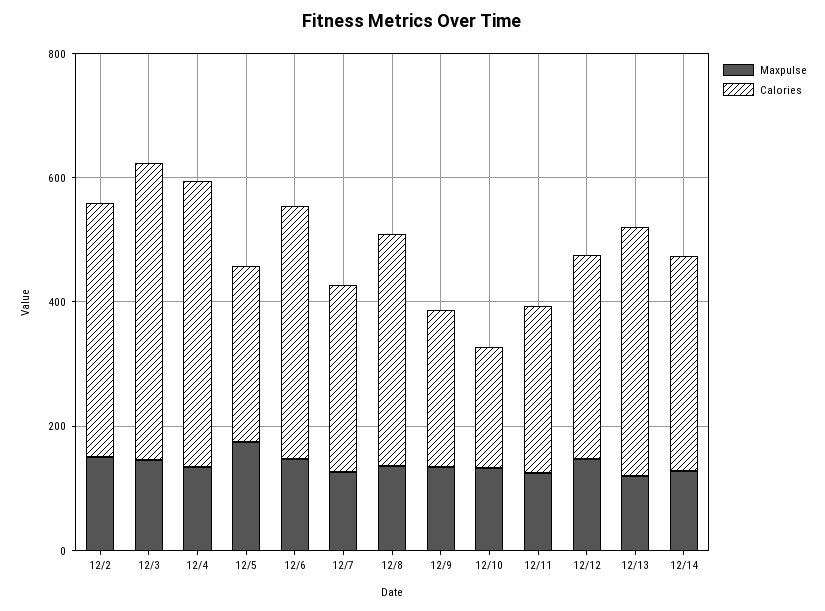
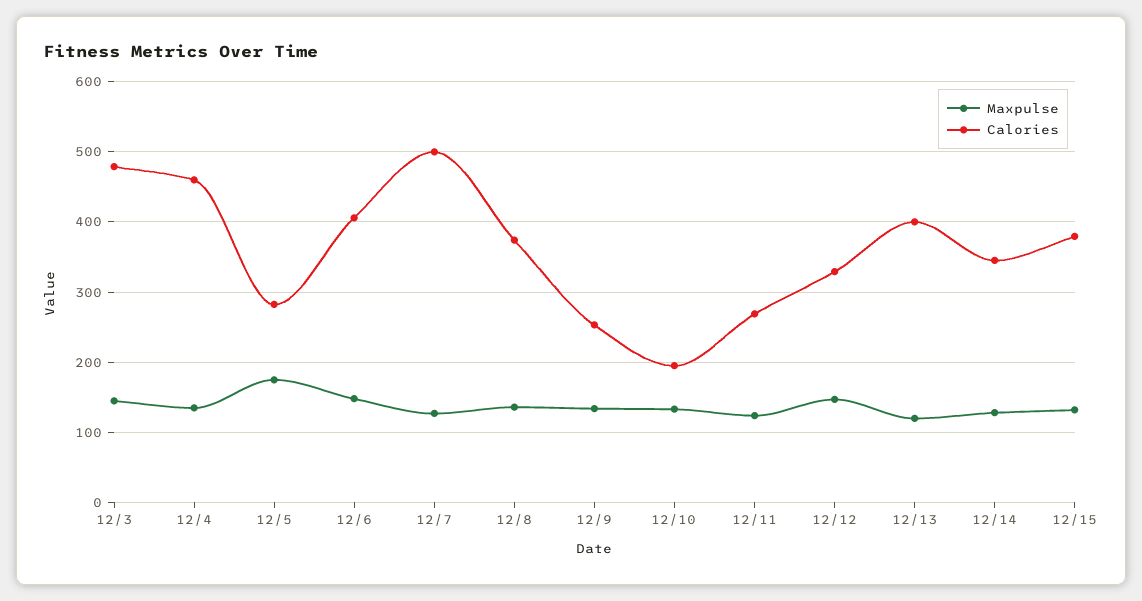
Maxpulse, 12/2: 150 -> none
Calories, 12/2: 400 -> none
Calories, 12/7: 300 -> 500
Maxpulse, 12/15: none -> 130
Calories, 12/15: none -> 380

